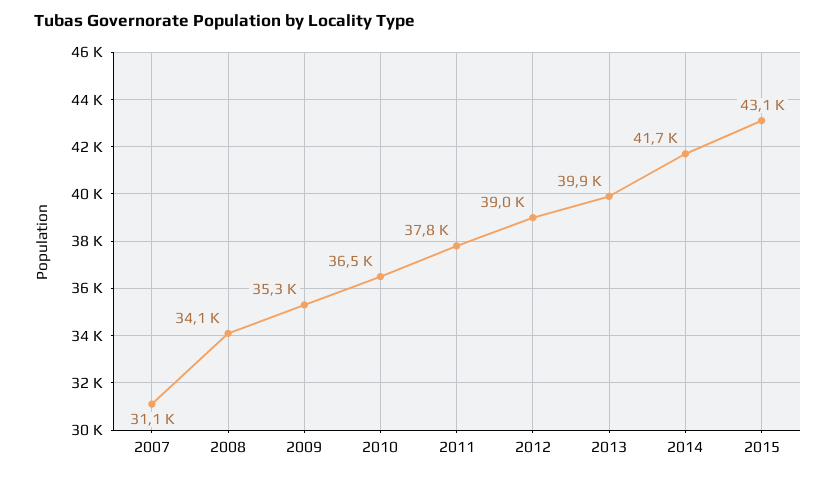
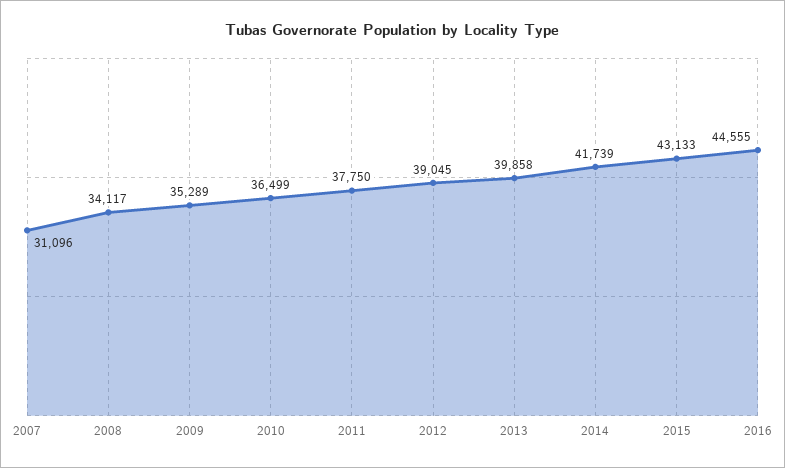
2016: none -> 44555

